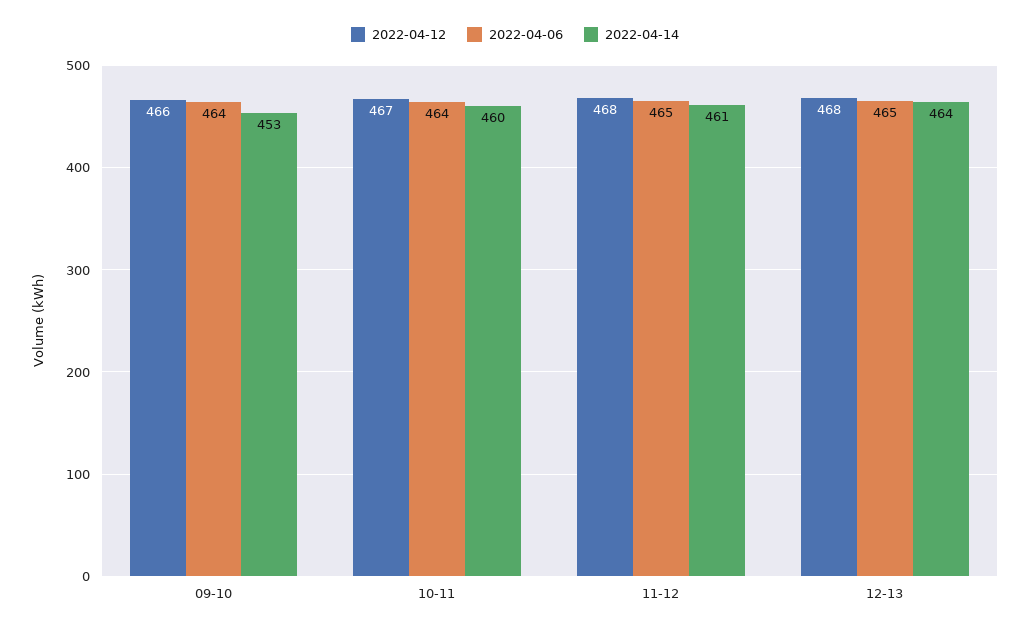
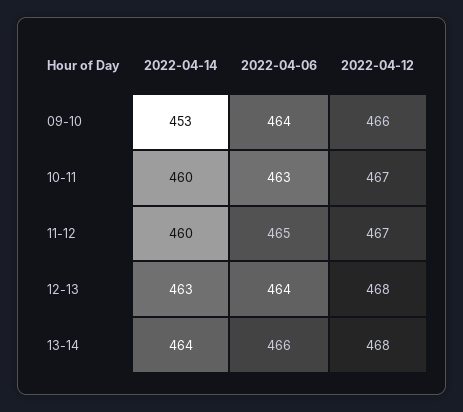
2022-04-06, 10-11: 464 -> 463
2022-04-12, 11-12: 468 -> 467
2022-04-14, 11-12: 461 -> 460
2022-04-06, 12-13: 465 -> 464
2022-04-14, 12-13: 464 -> 463
2022-04-14, 13-14: none -> 464
2022-04-06, 13-14: none -> 466
2022-04-12, 13-14: none -> 468

